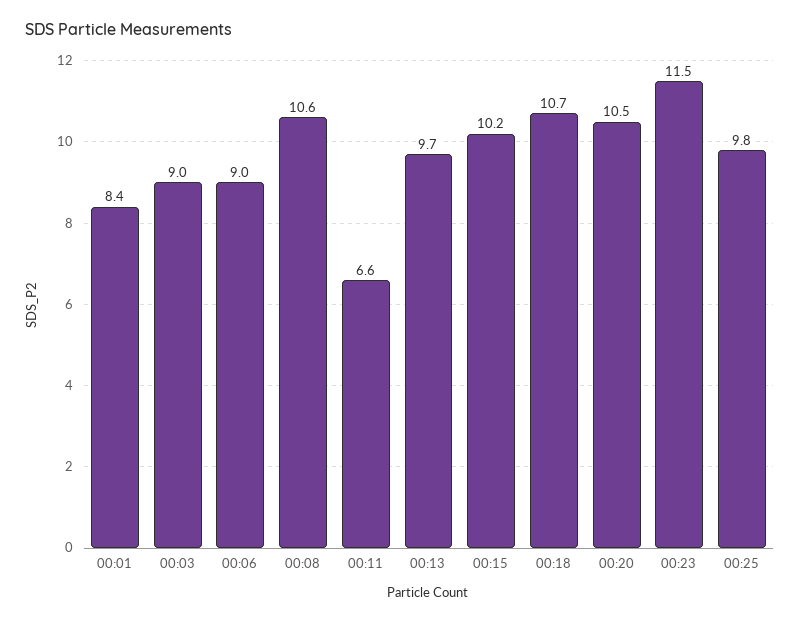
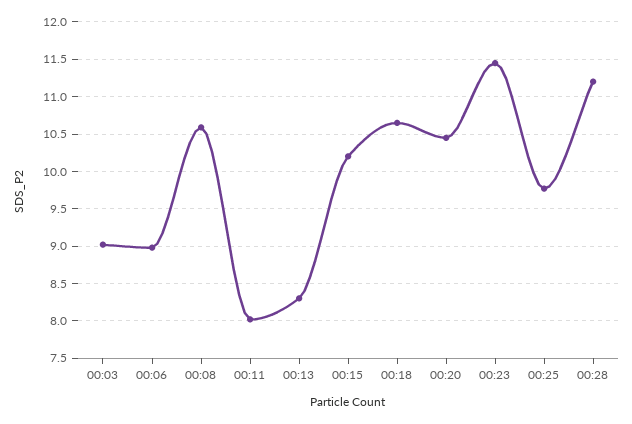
00:01: 8.4 -> none
00:11: 6.6 -> 8
00:13: 9.7 -> 8.3
00:28: none -> 11.2

